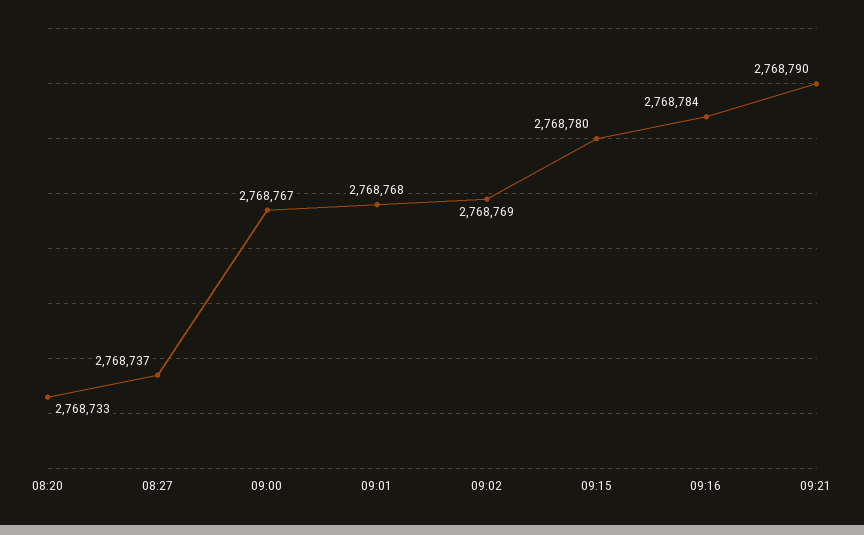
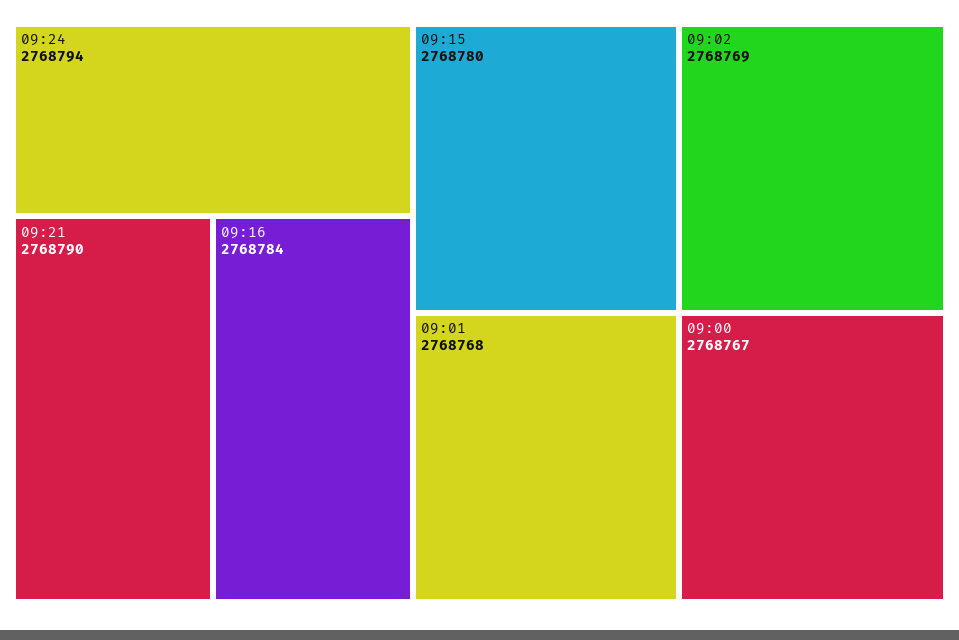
08:20: 2768733 -> none
08:27: 2768737 -> none
09:24: none -> 2768794

